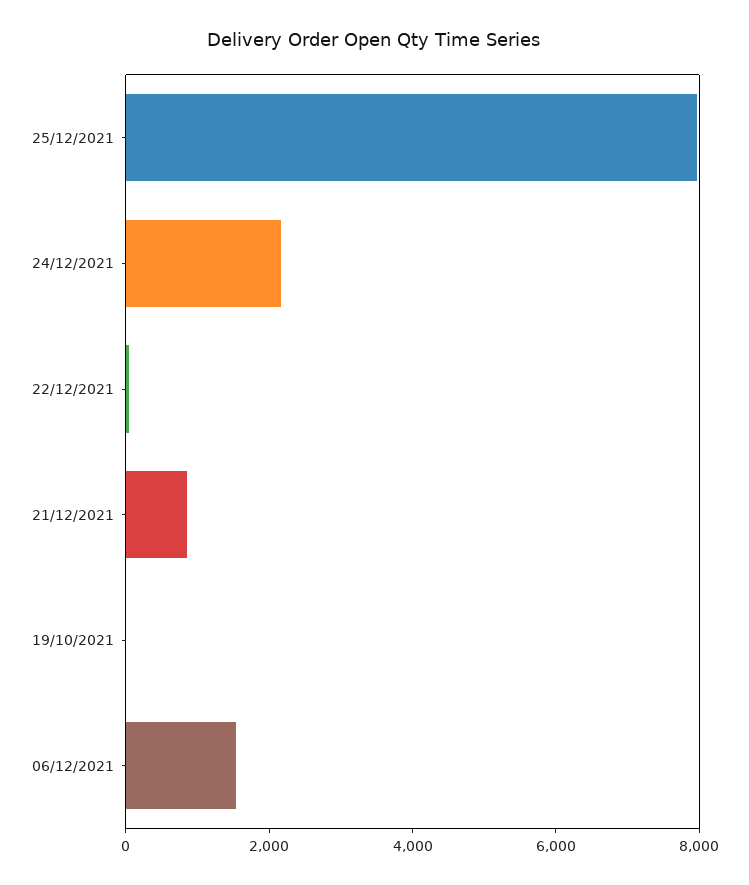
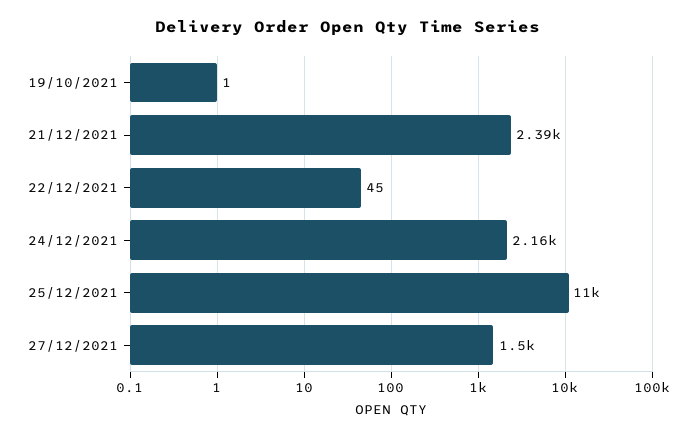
25/12/2021: 8000 -> 11000
21/12/2021: 1000 -> 2390
06/12/2021: 1500 -> none
27/12/2021: none -> 1500

